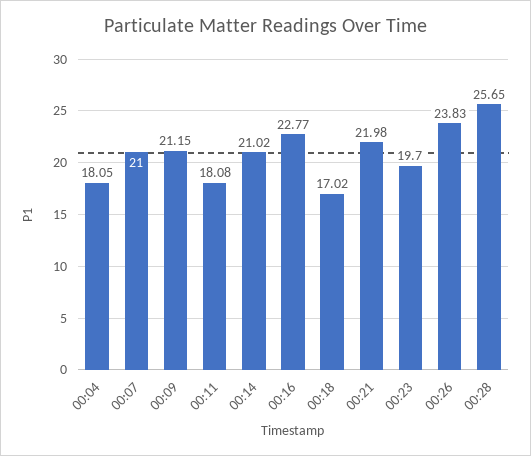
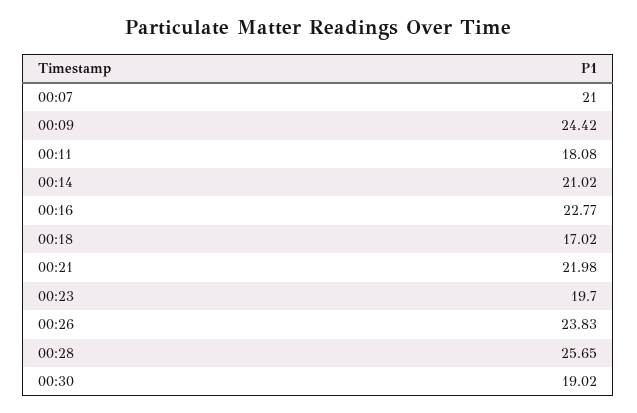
00:04: 18.05 -> none
00:09: 21.15 -> 24.42
00:30: none -> 19.02

